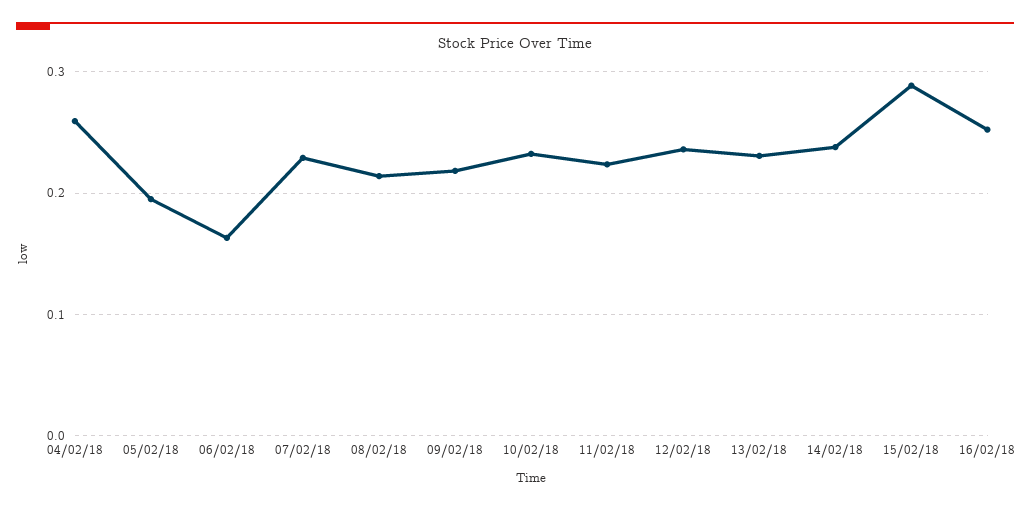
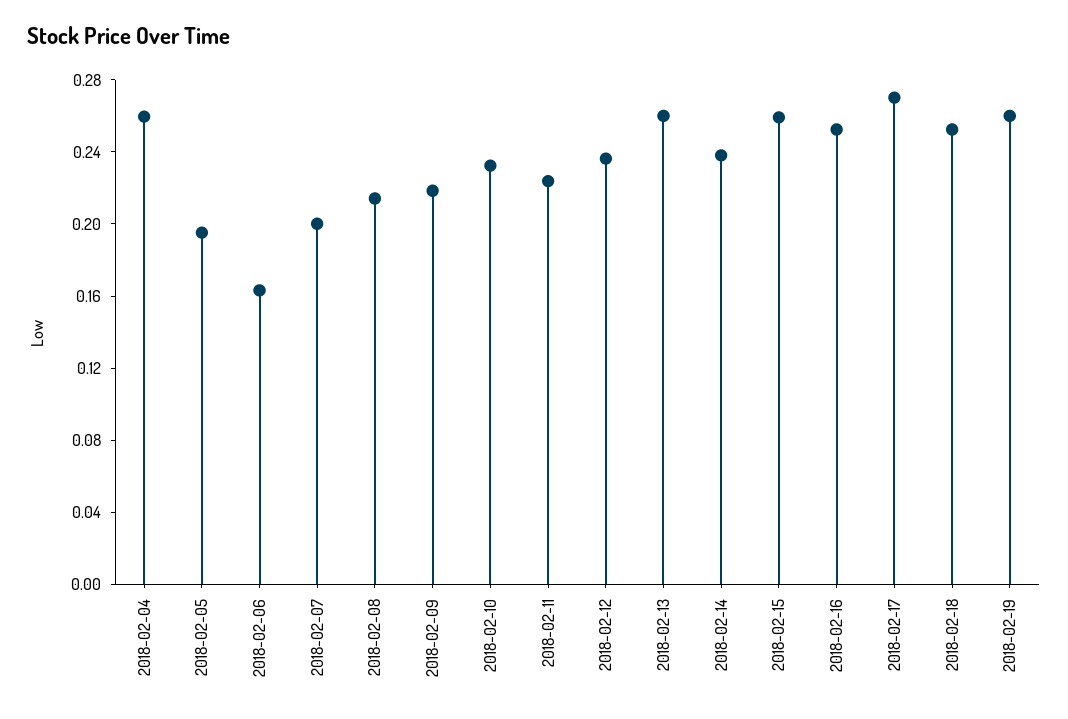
07/02/18: 0.23 -> 0.2
13/02/18: 0.23 -> 0.26
15/02/18: 0.29 -> 0.26
2018-02-17: none -> 0.27
2018-02-18: none -> 0.25
2018-02-19: none -> 0.26

